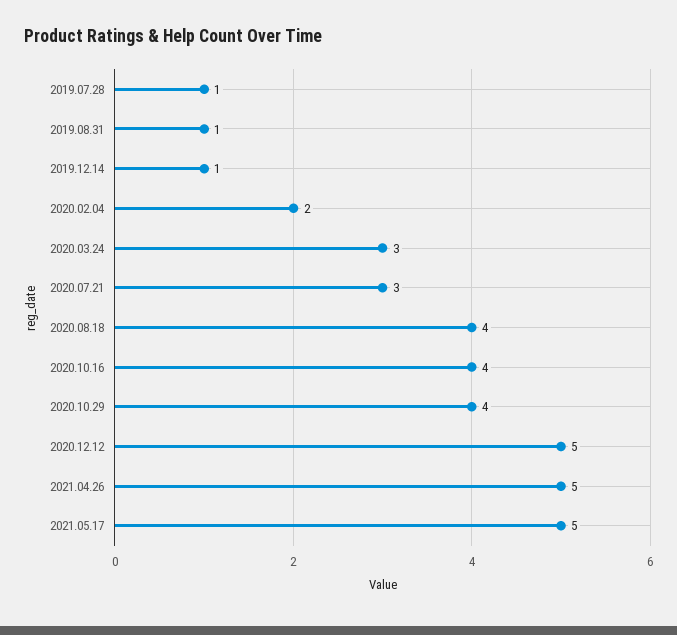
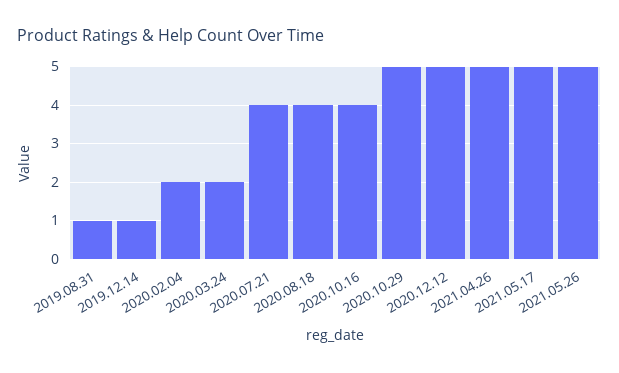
2019.07.28: 1 -> none
2020.03.24: 3 -> 2
2020.07.21: 3 -> 4
2020.10.29: 4 -> 5
2021.05.26: none -> 5

